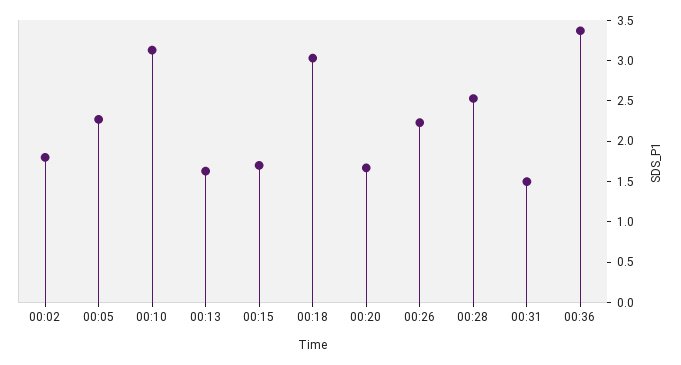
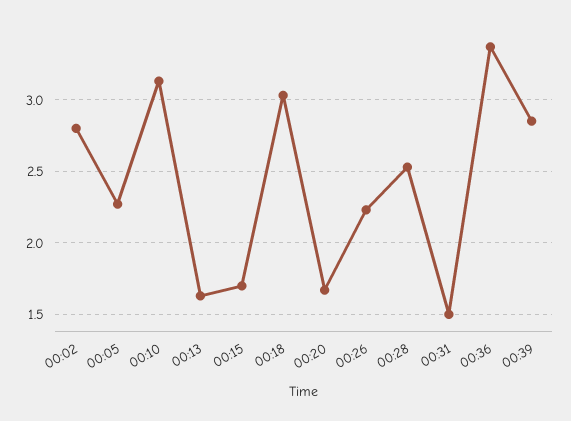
00:02: 1.8 -> 2.8
00:39: none -> 2.85

